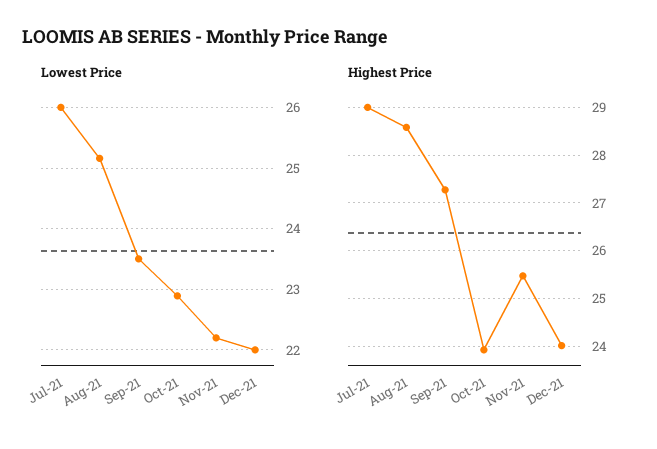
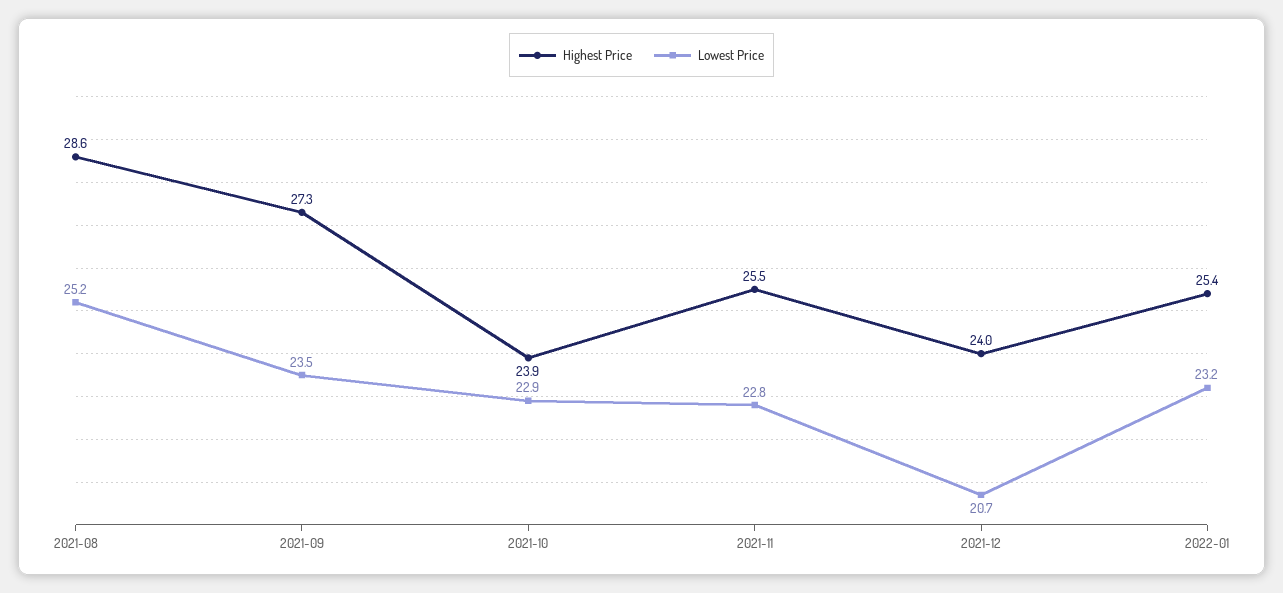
Lowest Price, Jul-21: 26 -> none
Lowest Price, Nov-21: 22.2 -> 22.8
Lowest Price, Dec-21: 22 -> 20.7
Highest Price, Jul-21: 29 -> none
Highest Price, 2022-01: none -> 25.4
Lowest Price, 2022-01: none -> 23.2

